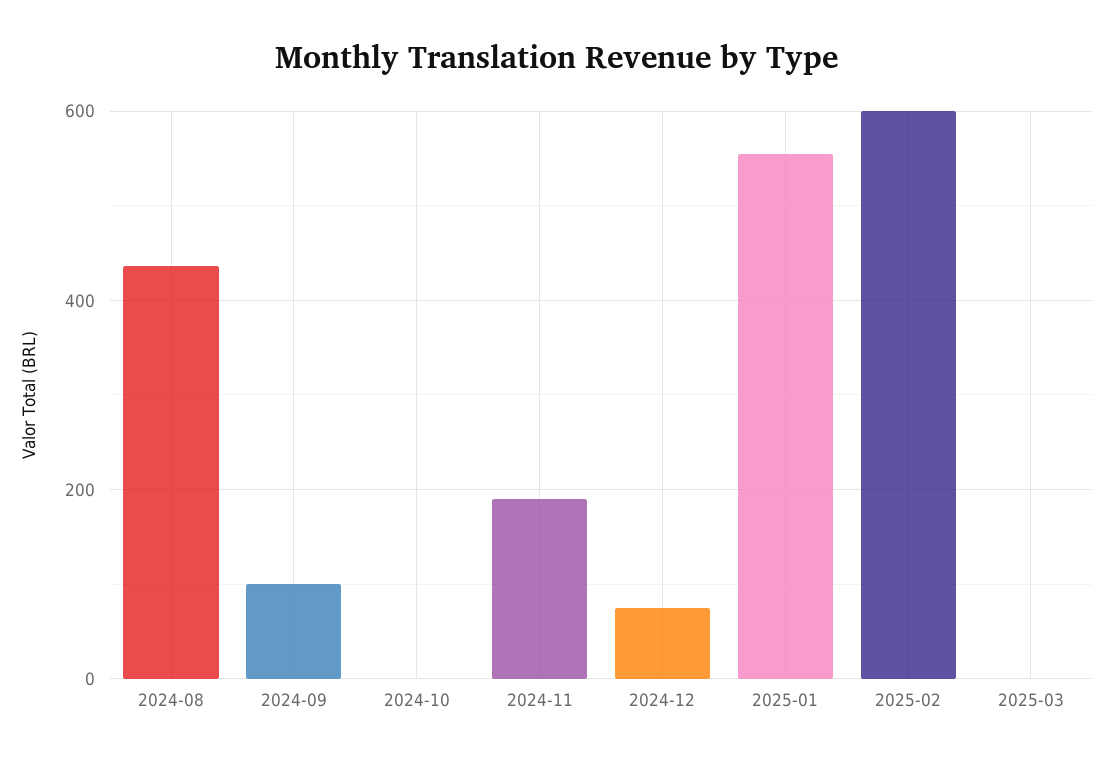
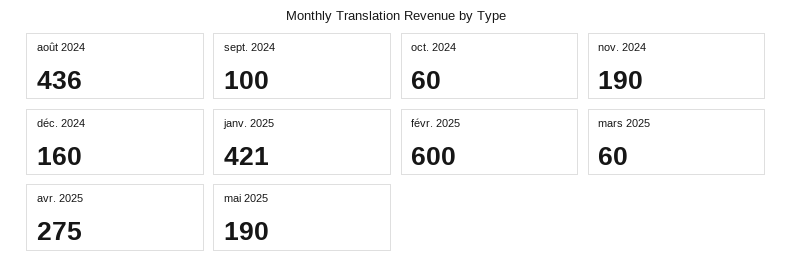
2024-10: 0 -> 60
2024-12: 80 -> 160
2025-01: 560 -> 421
2025-03: 0 -> 60
avr. 2025: none -> 275
mai 2025: none -> 190

